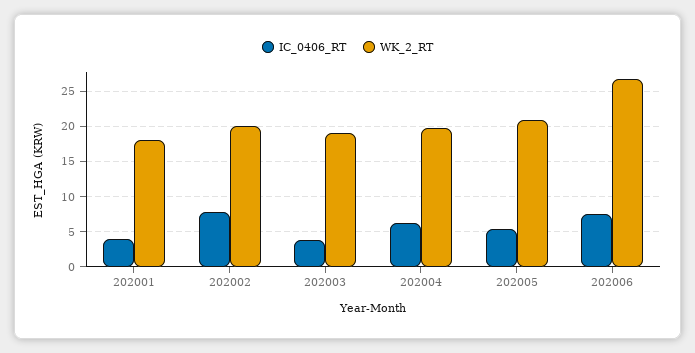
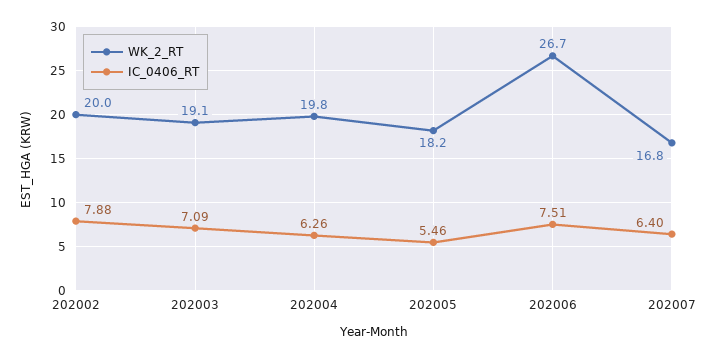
IC_0406_RT, 202001: 4 -> none
WK_2_RT, 202001: 18 -> none
IC_0406_RT, 202003: 4 -> 7.09
WK_2_RT, 202005: 21 -> 18.2
WK_2_RT, 202007: none -> 16.8
IC_0406_RT, 202007: none -> 6.4

